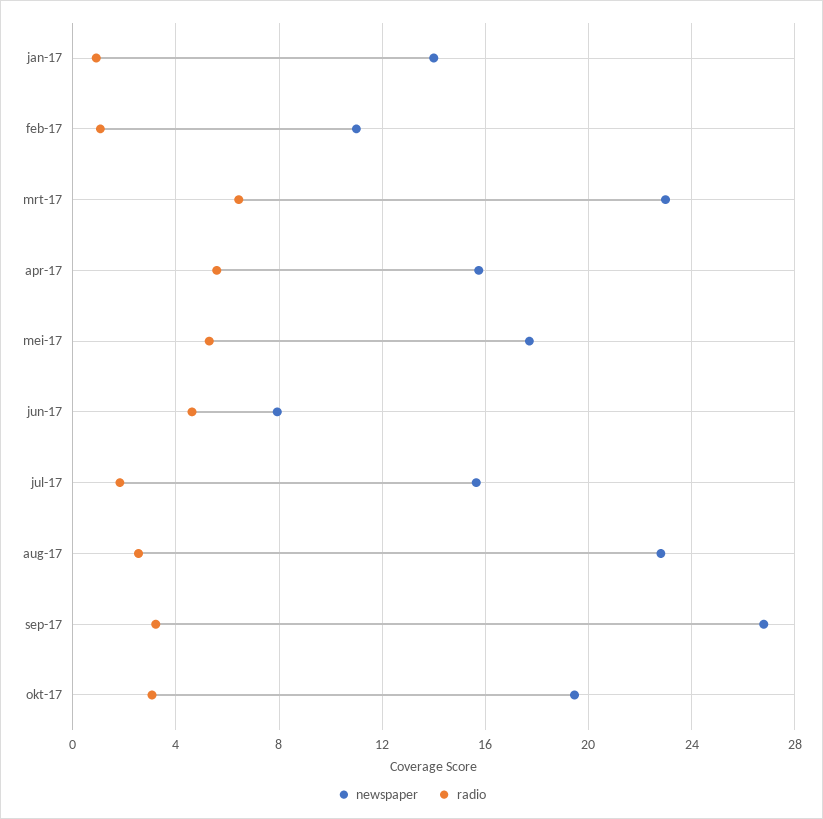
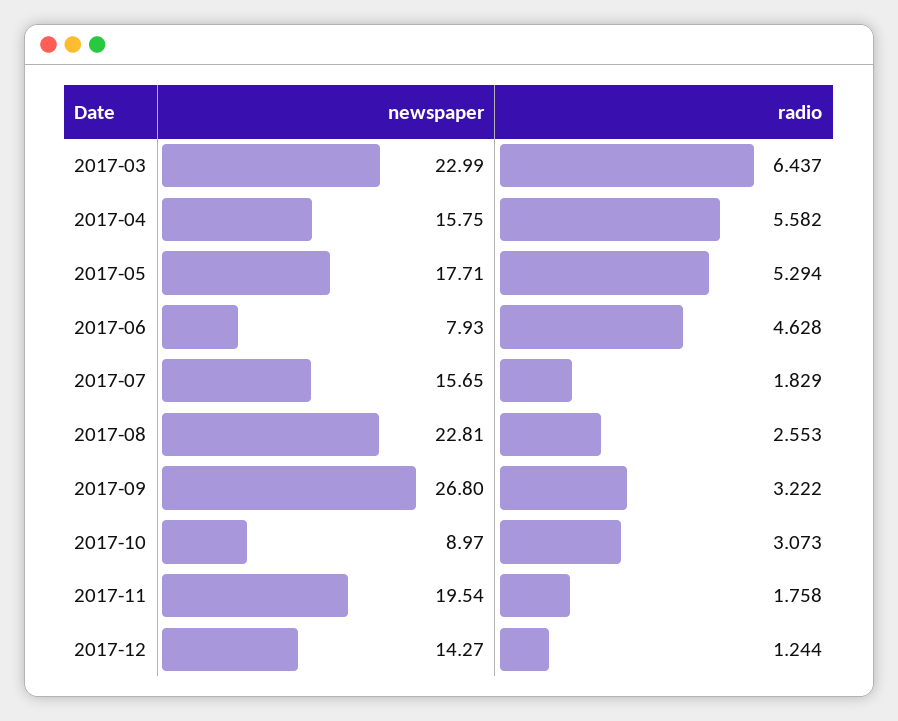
newspaper, jan-17: 14 -> none
radio, jan-17: 1 -> none
newspaper, feb-17: 11 -> none
radio, feb-17: 1 -> none
newspaper, okt-17: 19.5 -> 8.97
newspaper, 2017-11: none -> 19.54
radio, 2017-11: none -> 1.758
newspaper, 2017-12: none -> 14.27
radio, 2017-12: none -> 1.244

